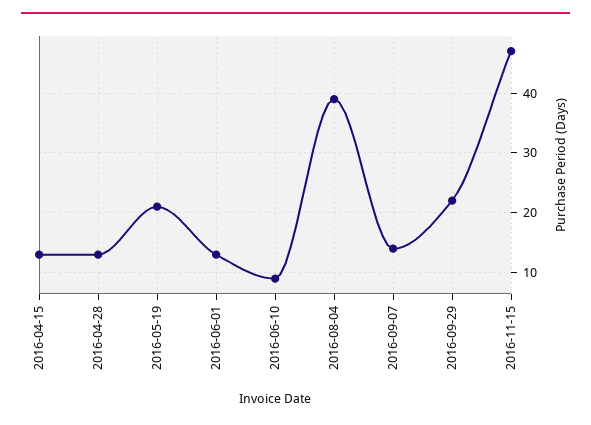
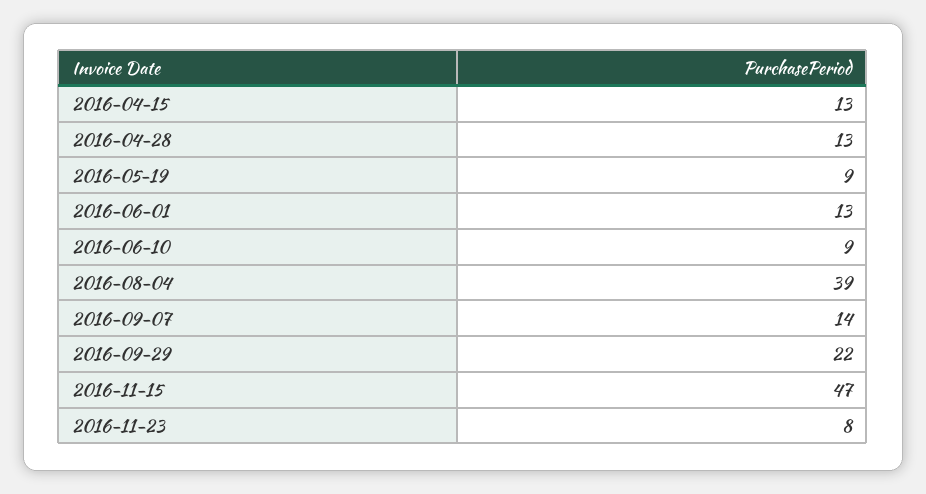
2016-05-19: 20 -> 9
2016-11-23: none -> 8

